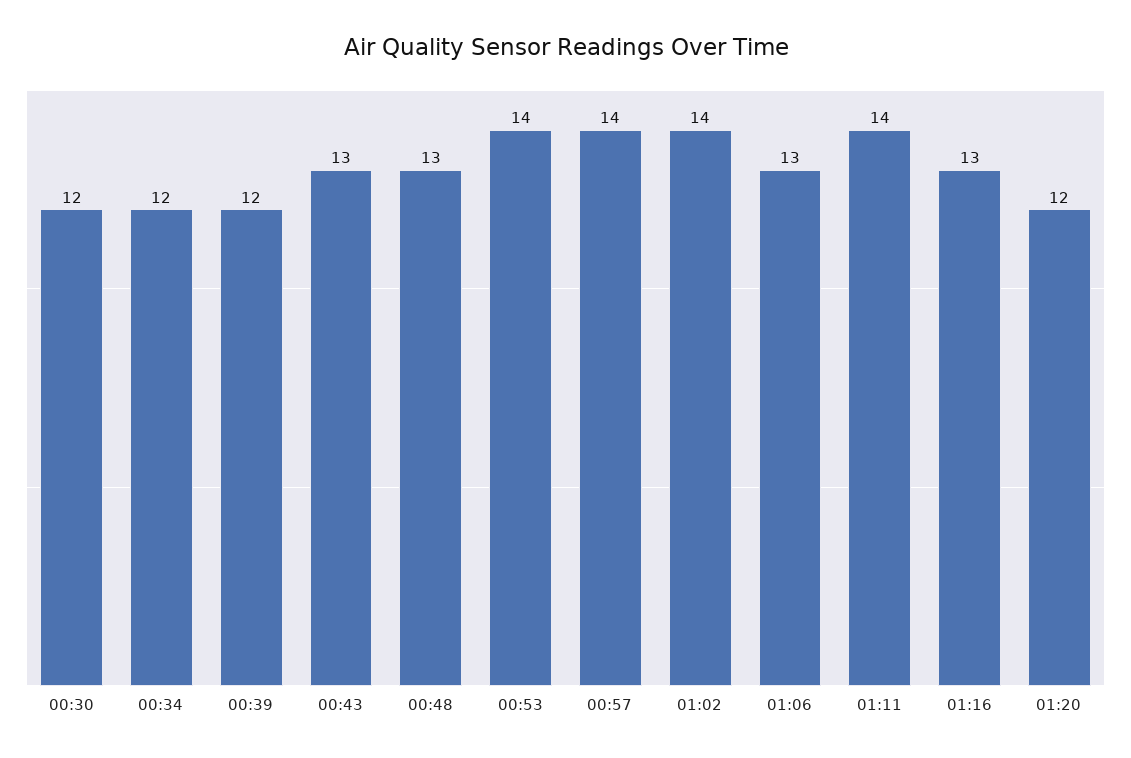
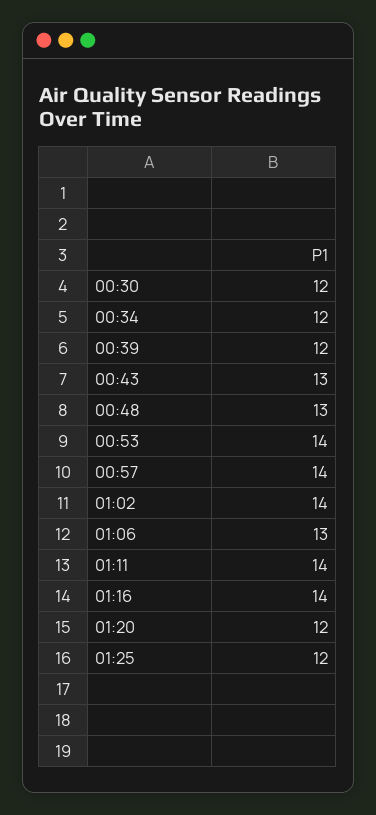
01:16: 13 -> 14
01:25: none -> 12

